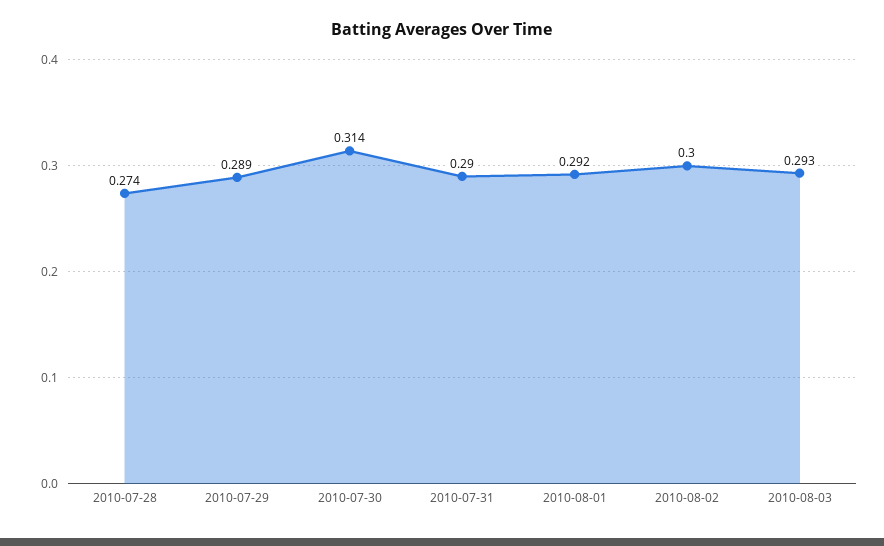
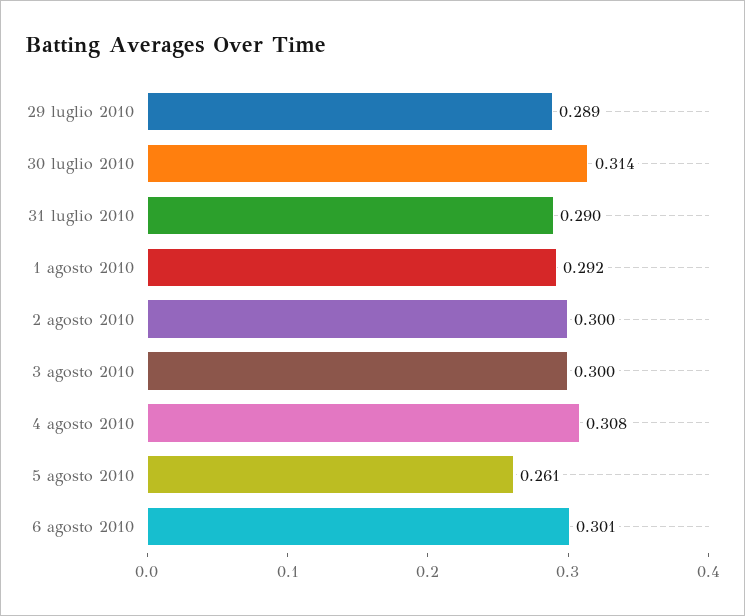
2010-07-28: 0.274 -> none
2010-08-03: 0.293 -> 0.3
4 agosto 2010: none -> 0.308
5 agosto 2010: none -> 0.261
6 agosto 2010: none -> 0.301

